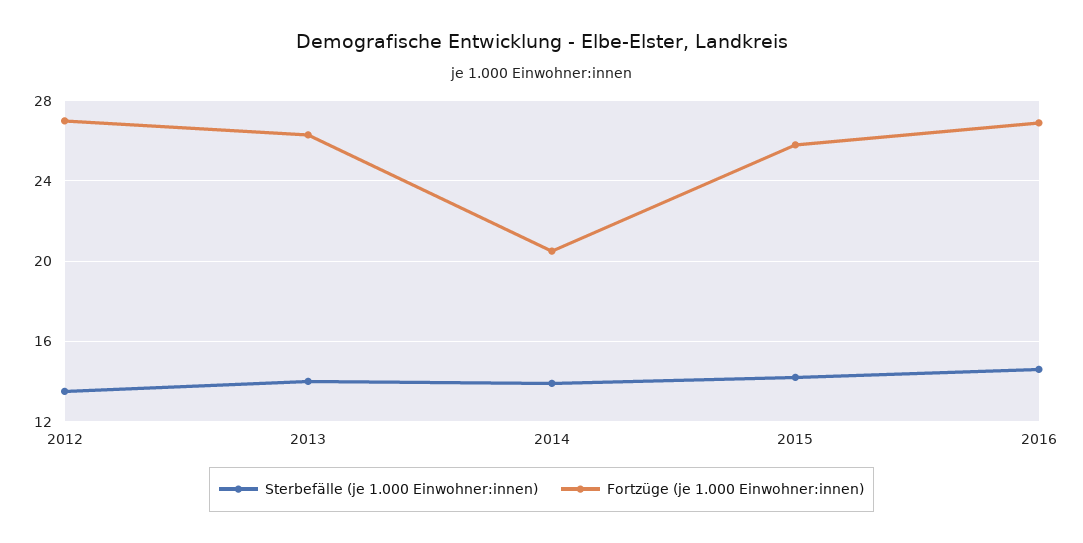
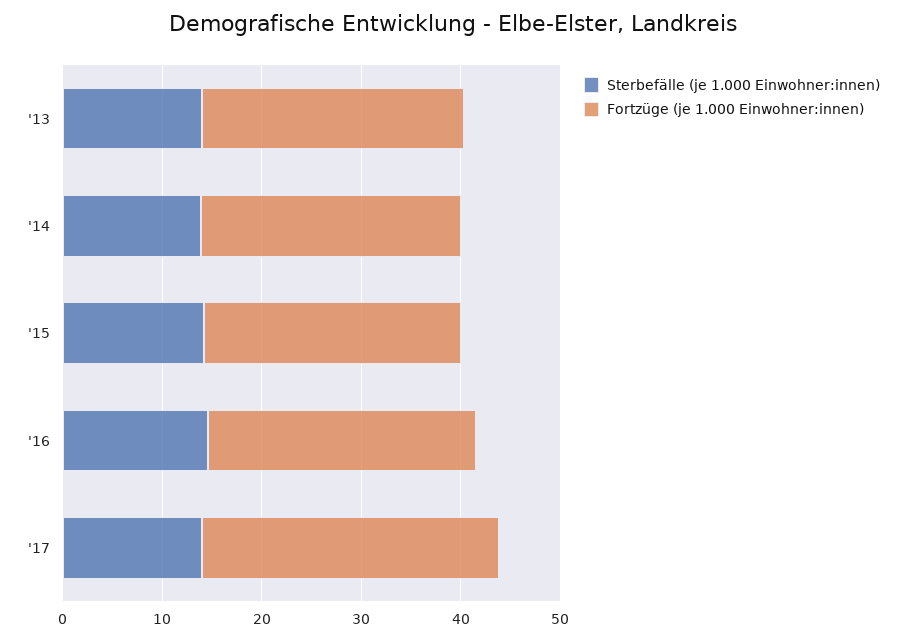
Sterbefälle (je 1.000 Einwohner:innen), 2012: 13.5 -> none
Fortzüge (je 1.000 Einwohner:innen), 2012: 27 -> none
Fortzüge (je 1.000 Einwohner:innen), 2014: 20.5 -> 26
Sterbefälle (je 1.000 Einwohner:innen), '17: none -> 14
Fortzüge (je 1.000 Einwohner:innen), '17: none -> 30

